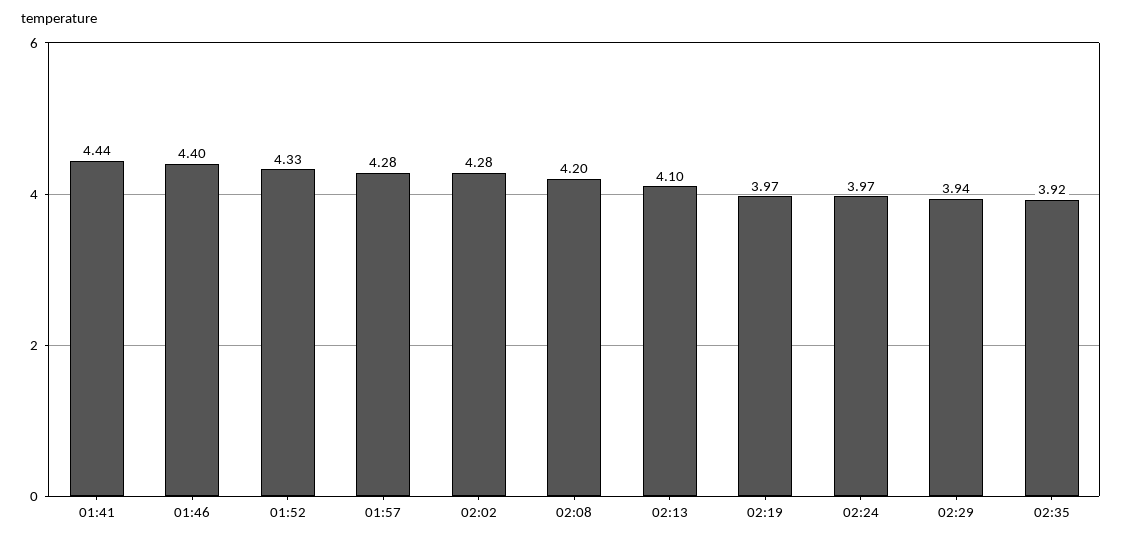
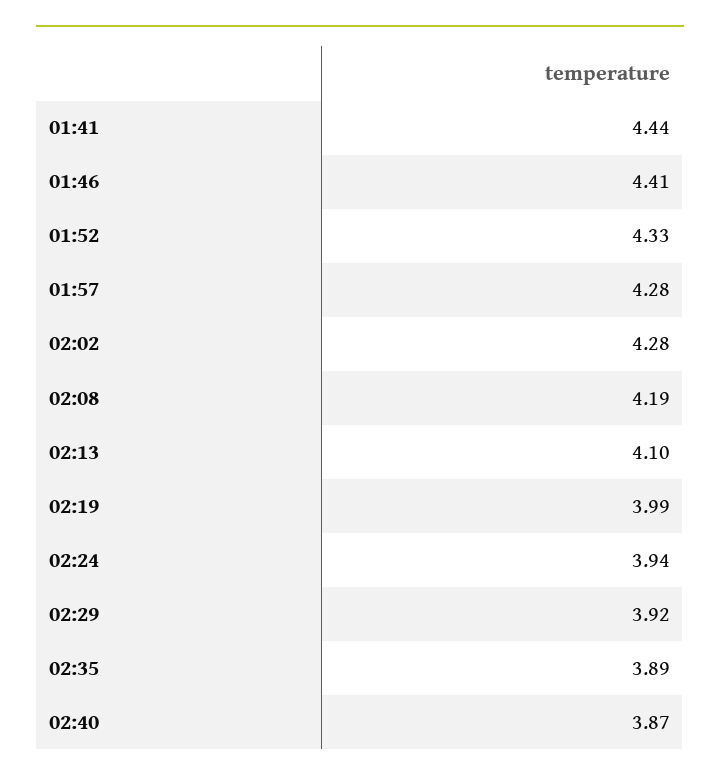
01:46: 4.4 -> 4.41
02:08: 4.2 -> 4.19
02:19: 3.97 -> 3.99
02:24: 3.97 -> 3.94
02:29: 3.94 -> 3.92
02:35: 3.92 -> 3.89
02:40: none -> 3.87

